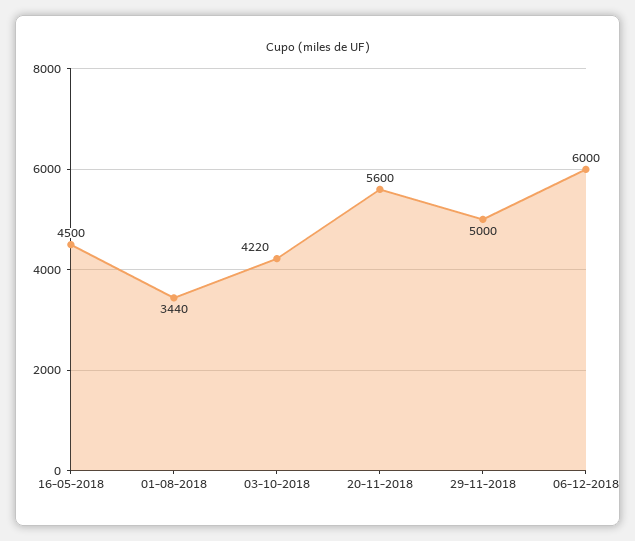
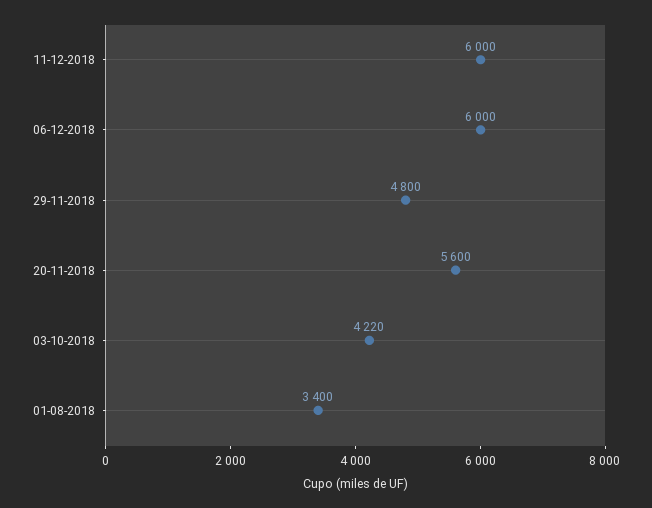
16-05-2018: 4500 -> none
01-08-2018: 3440 -> 3400
29-11-2018: 5000 -> 4800
11-12-2018: none -> 6000

